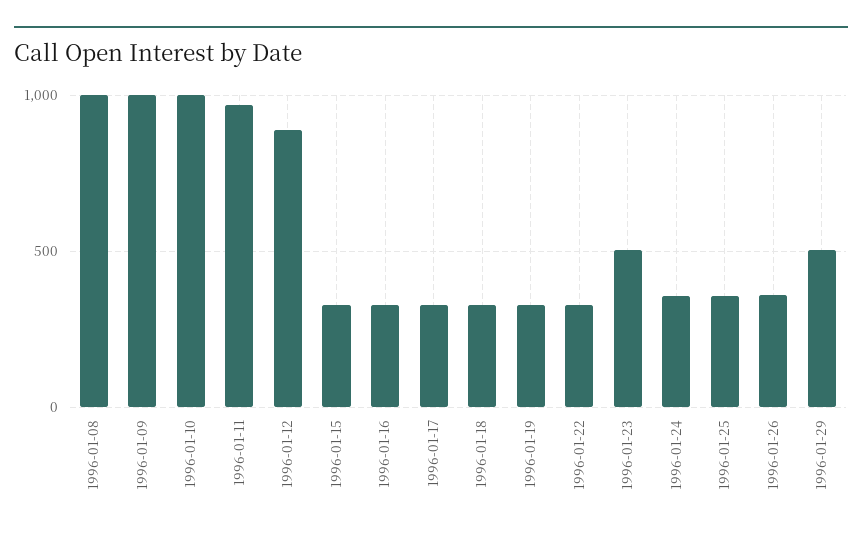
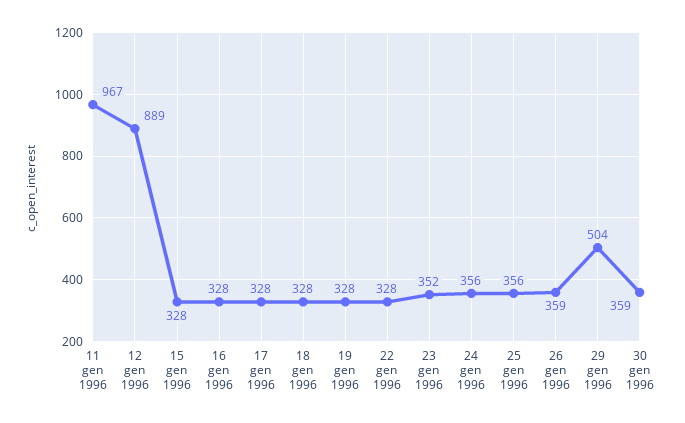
1996-01-08: 1000 -> none
1996-01-09: 1000 -> none
1996-01-10: 1000 -> none
1996-01-23: 500 -> 352
30 gen 1996: none -> 359

